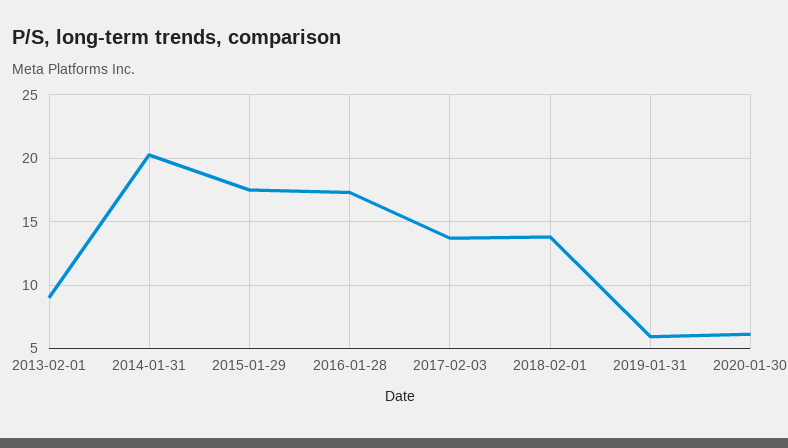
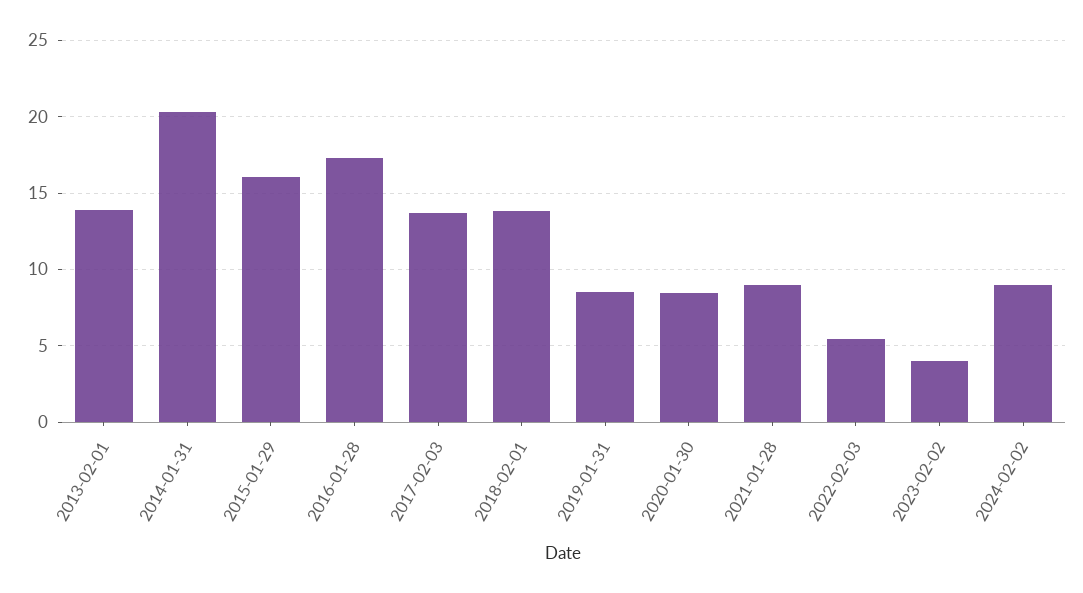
2013-02-01: 9 -> 14
2015-01-29: 17.5 -> 16
2019-01-31: 6 -> 8.5
2020-01-30: 6 -> 8.5
2021-01-28: none -> 9
2022-02-03: none -> 5.5
2023-02-02: none -> 4
2024-02-02: none -> 9

